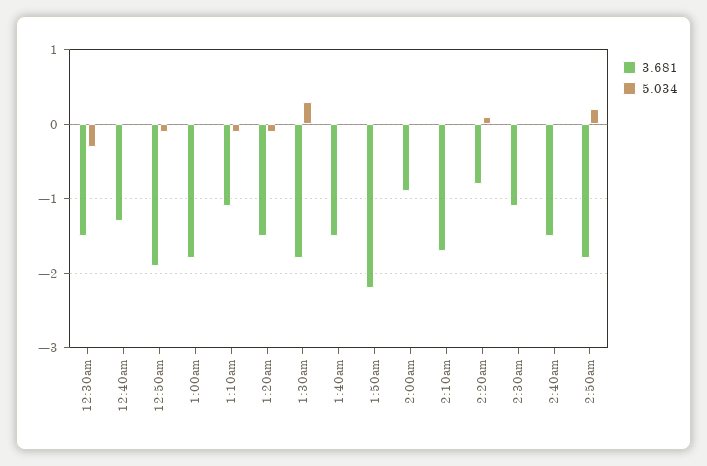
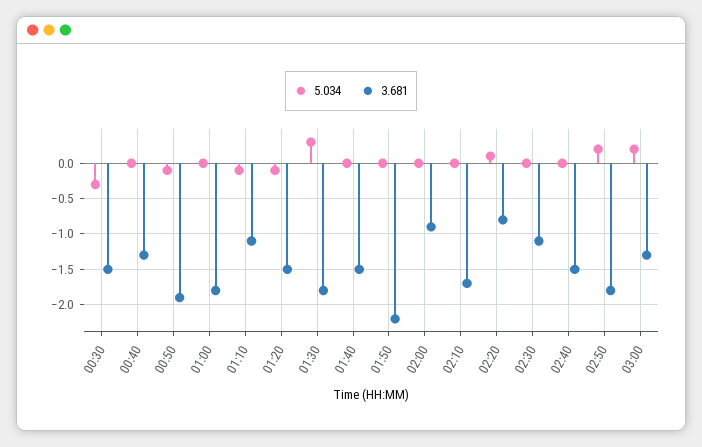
5.034, 03:00: none -> 0.2
3.681, 03:00: none -> -1.3

